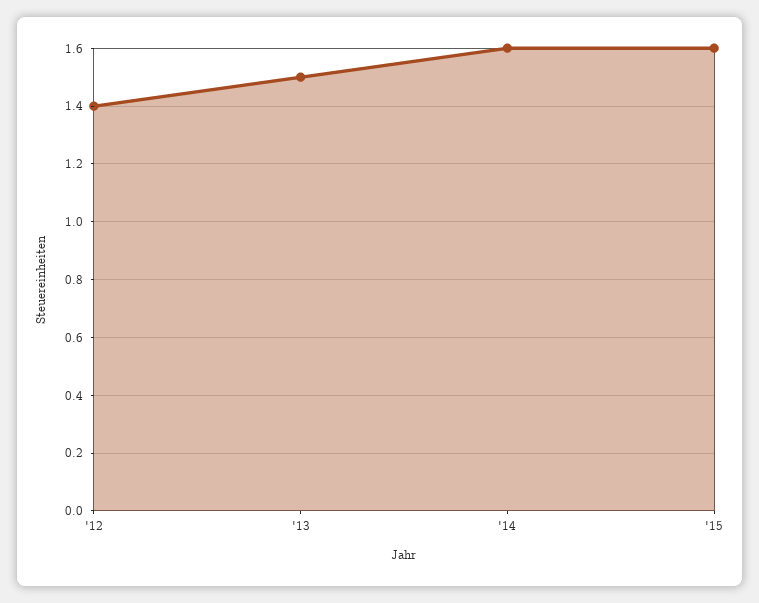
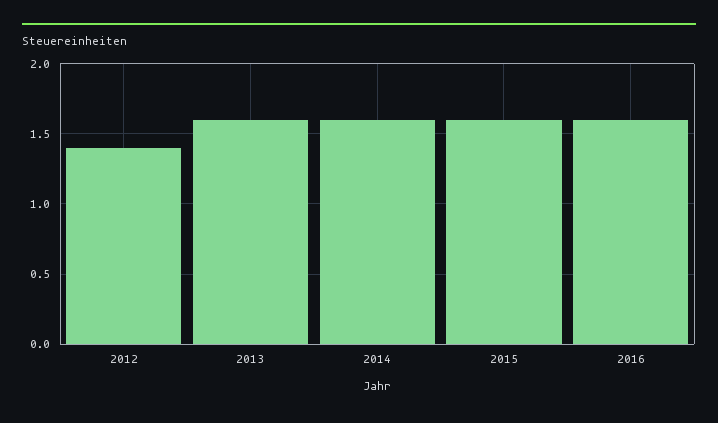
'13: 1.5 -> 1.6
2016: none -> 1.6

